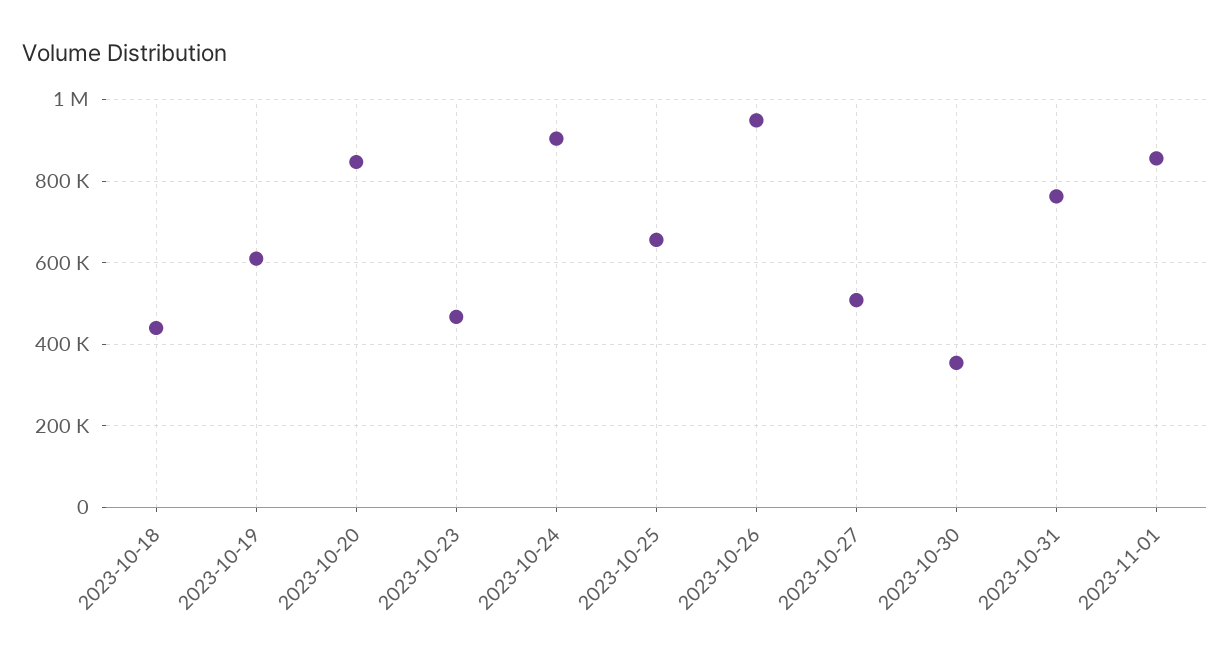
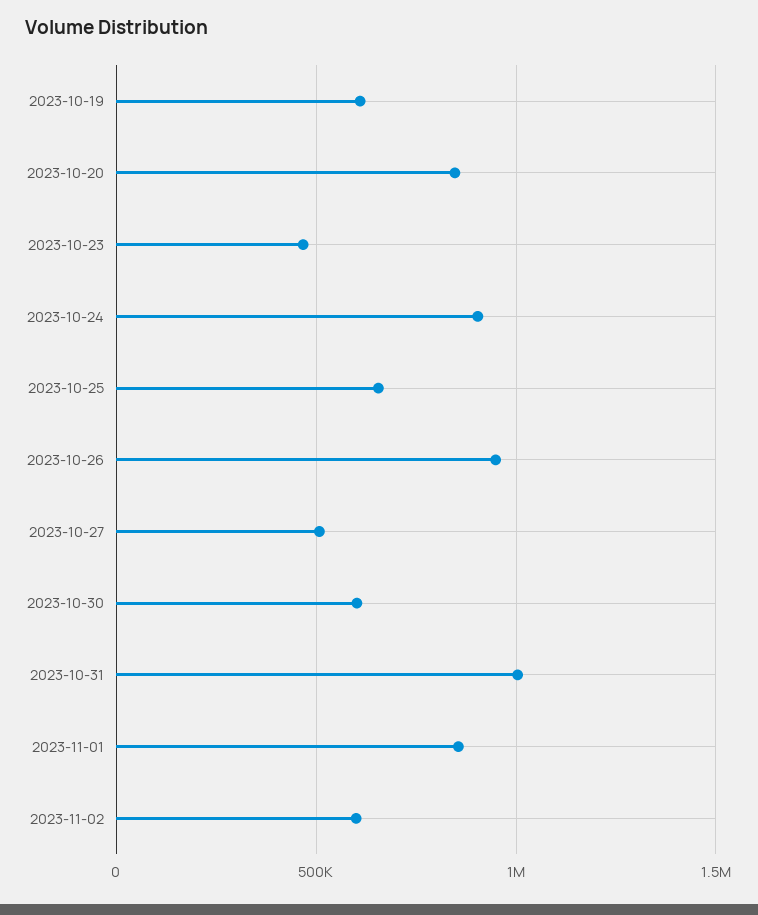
2023-10-18: 440000 -> none
2023-10-30: 360000 -> 600000
2023-10-31: 760000 -> 1000000
2023-11-02: none -> 600000

